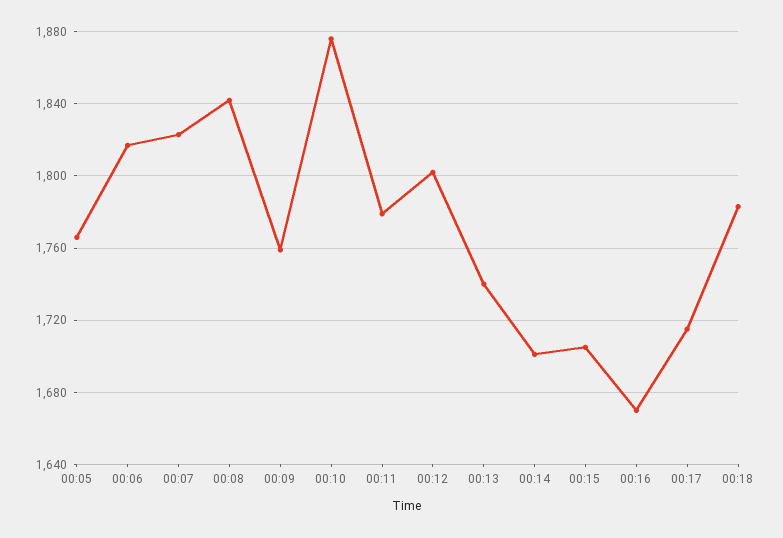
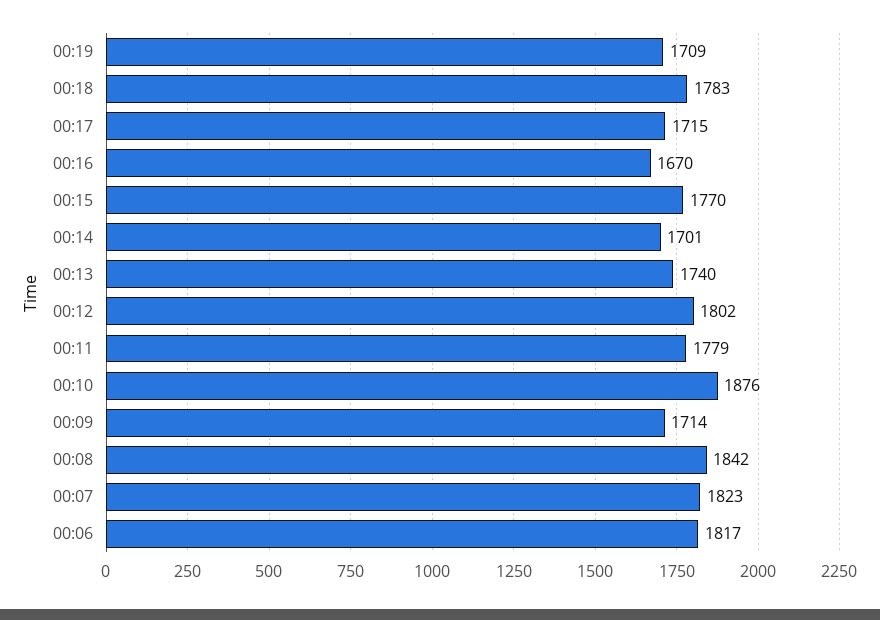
00:05: 1765 -> none
00:09: 1760 -> 1714
00:15: 1705 -> 1770
00:19: none -> 1709

